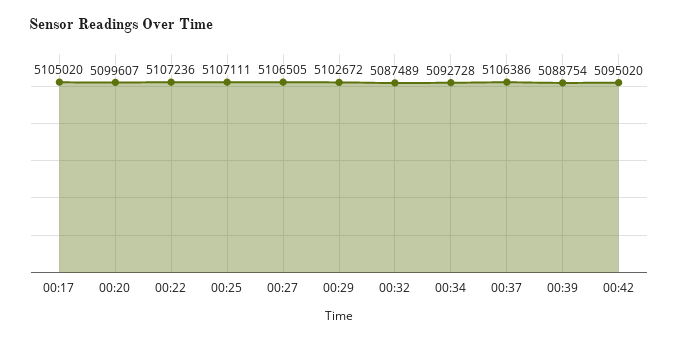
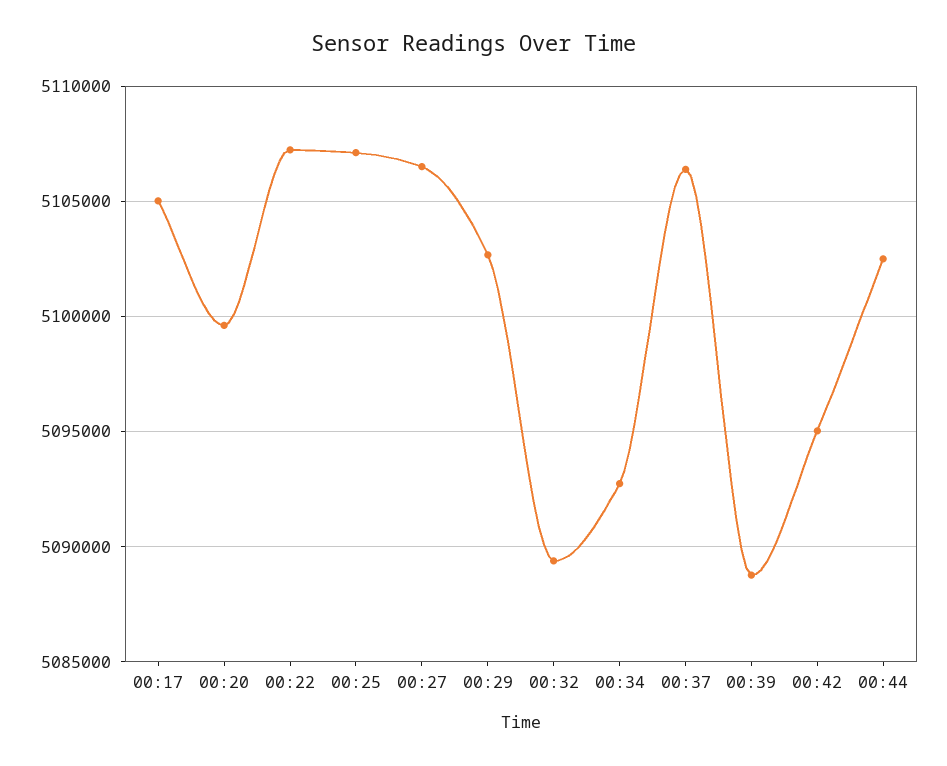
00:32: 5087489 -> 5089500
00:44: none -> 5102500

